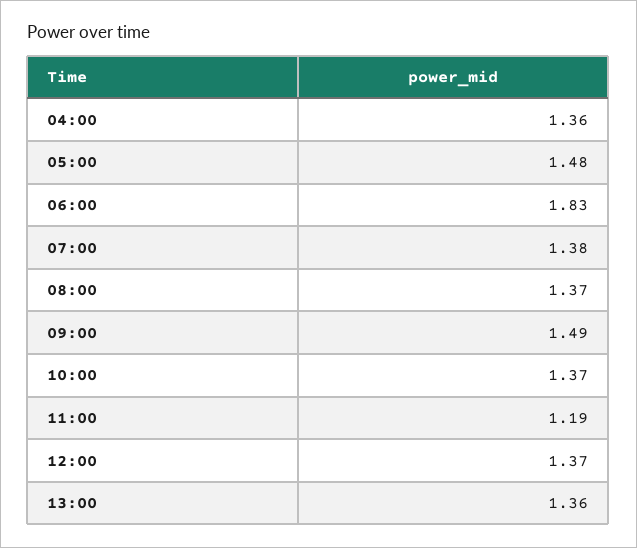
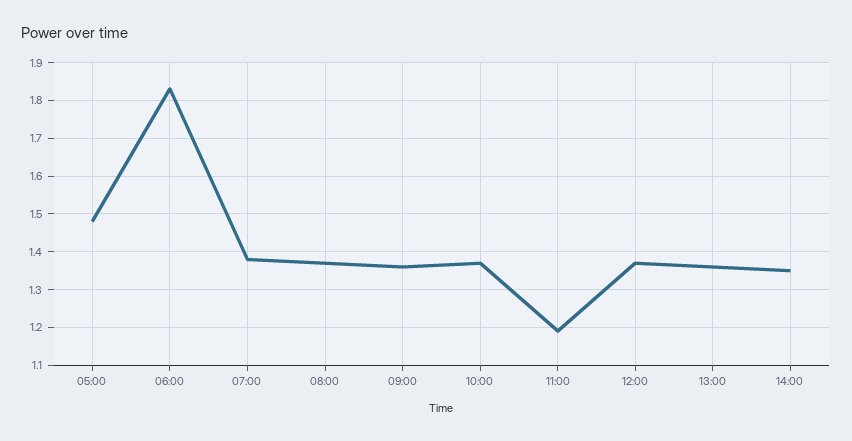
04:00: 1.36 -> none
09:00: 1.49 -> 1.35
14:00: none -> 1.35

